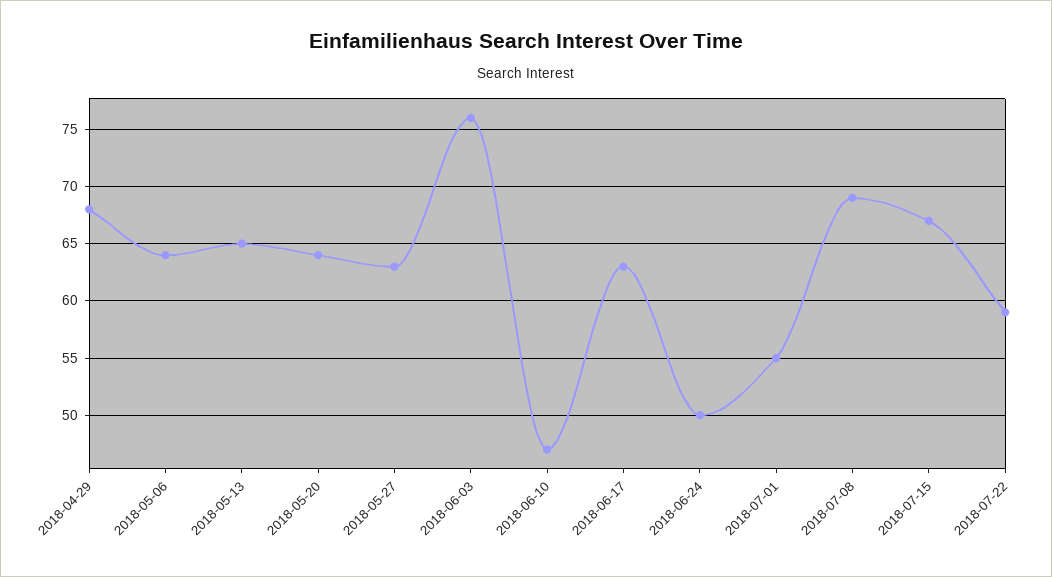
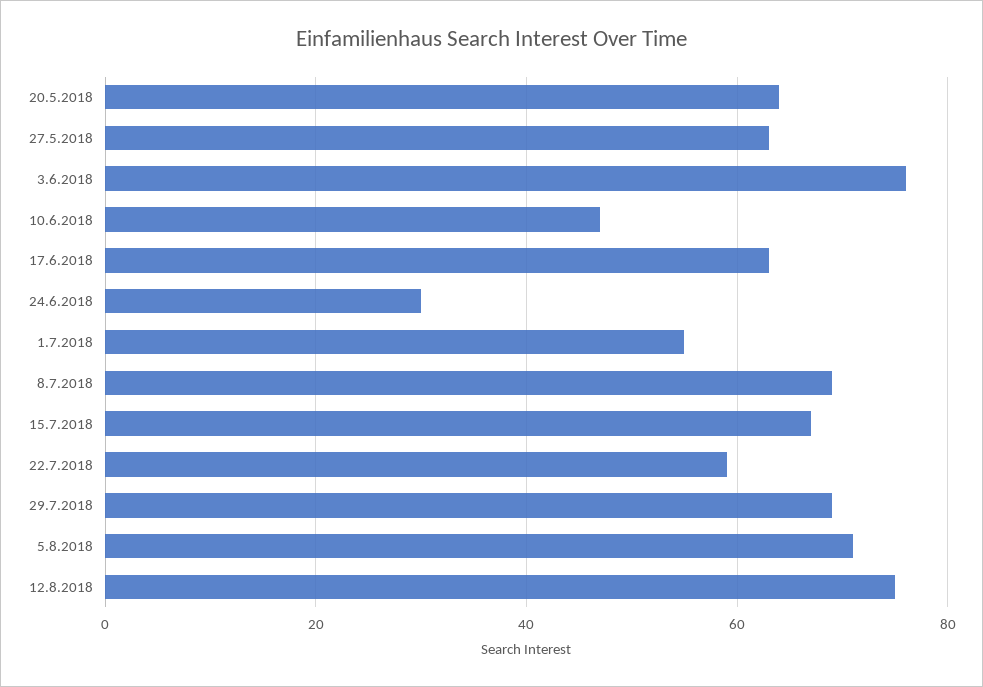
2018-04-29: 68 -> none
2018-05-06: 64 -> none
2018-05-13: 65 -> none
2018-06-24: 50 -> 30
29.7.2018: none -> 70
5.8.2018: none -> 70
12.8.2018: none -> 75

